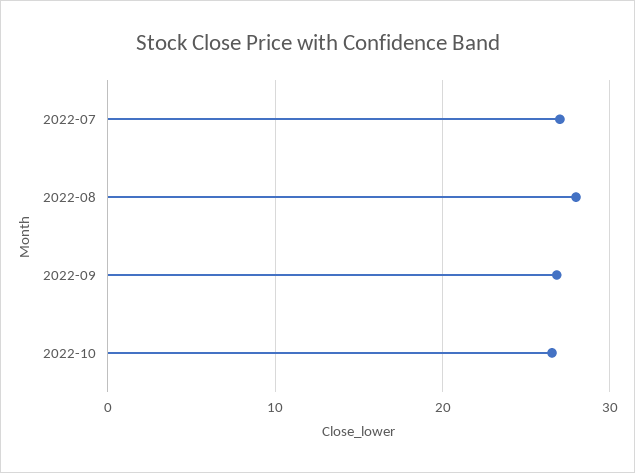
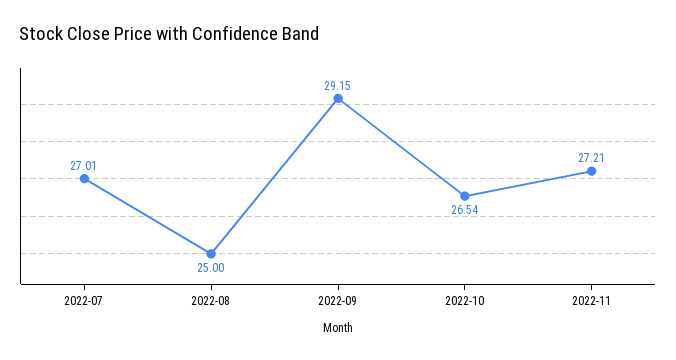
2022-08: 28 -> 25
2022-09: 27 -> 29.15
2022-11: none -> 27.21

